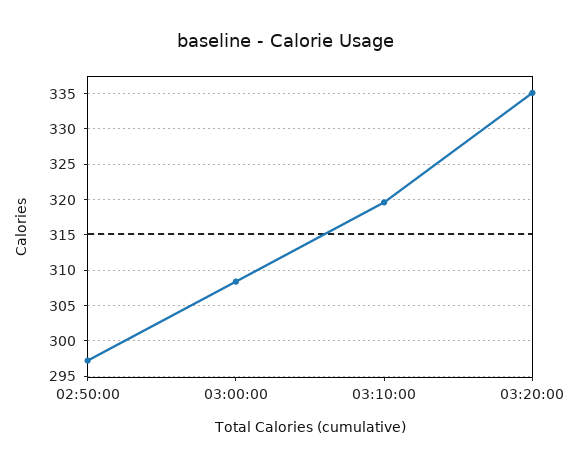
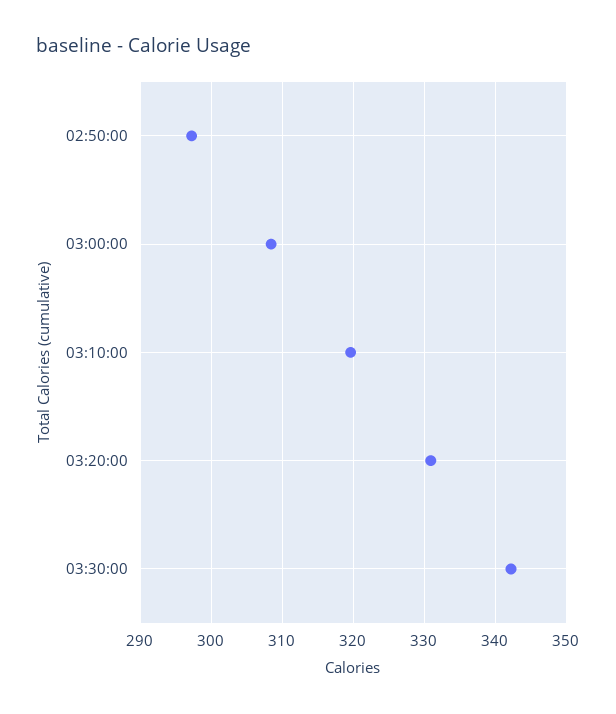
03:20:00: 335 -> 331
03:30:00: none -> 342

